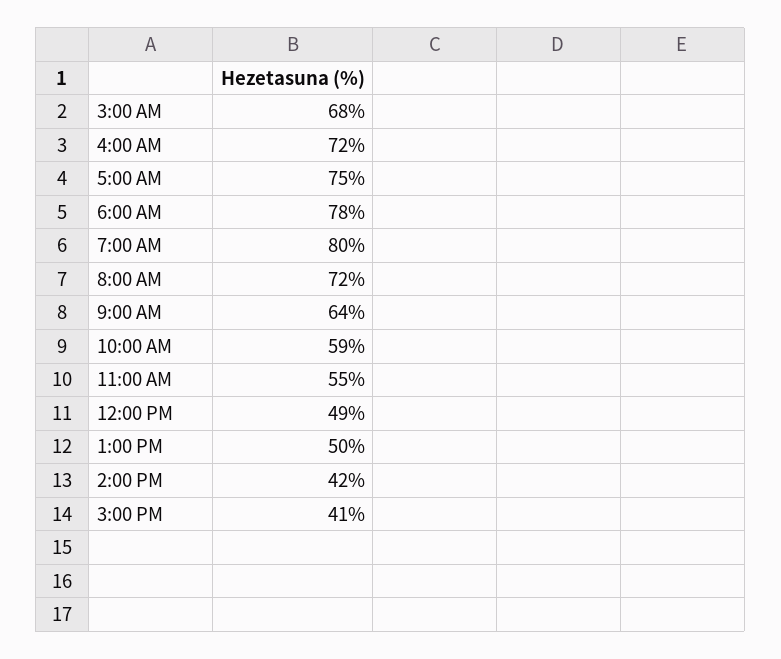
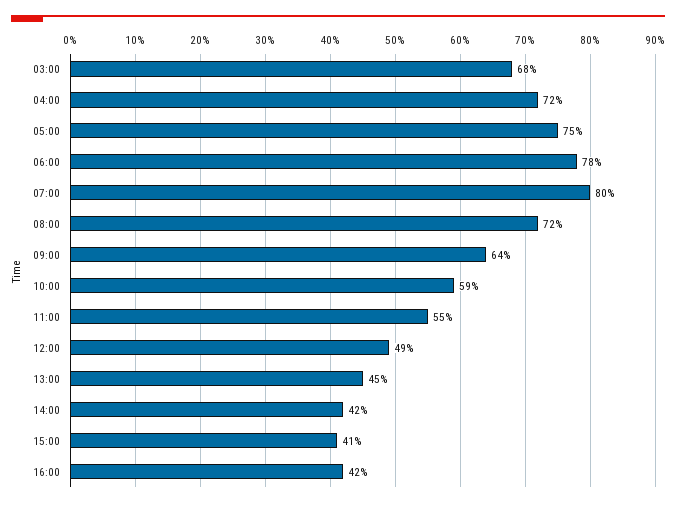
1:00 PM: 50 -> 45
16:00: none -> 42

